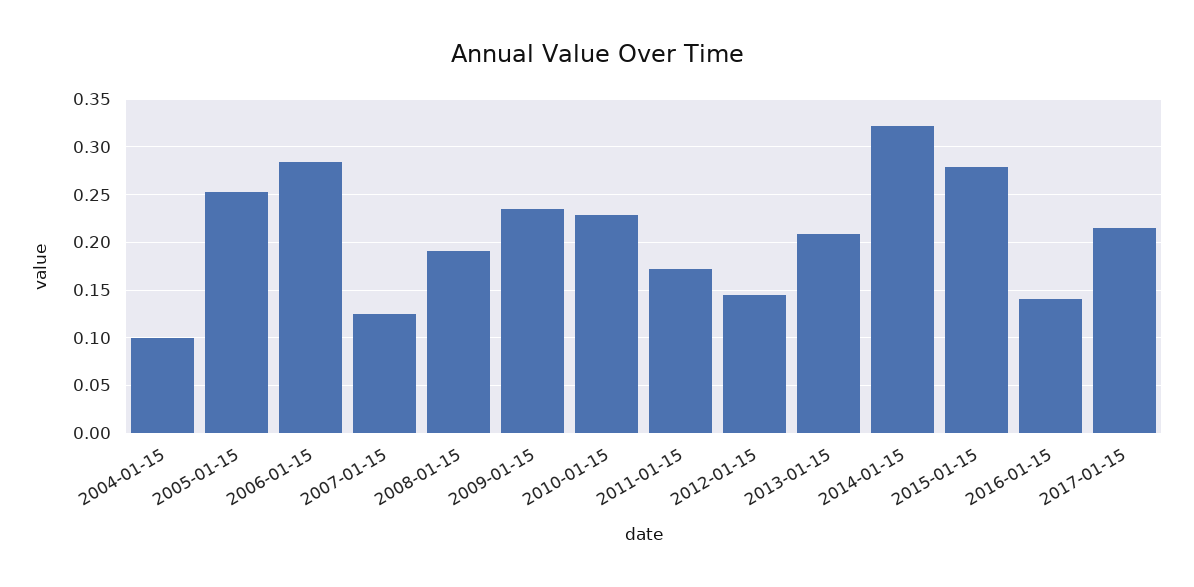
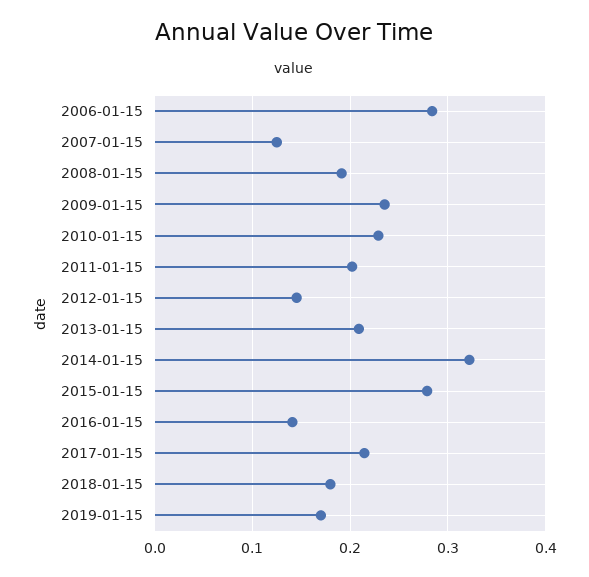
2004-01-15: 0.1 -> none
2005-01-15: 0.25 -> none
2011-01-15: 0.17 -> 0.2
2018-01-15: none -> 0.18
2019-01-15: none -> 0.17

